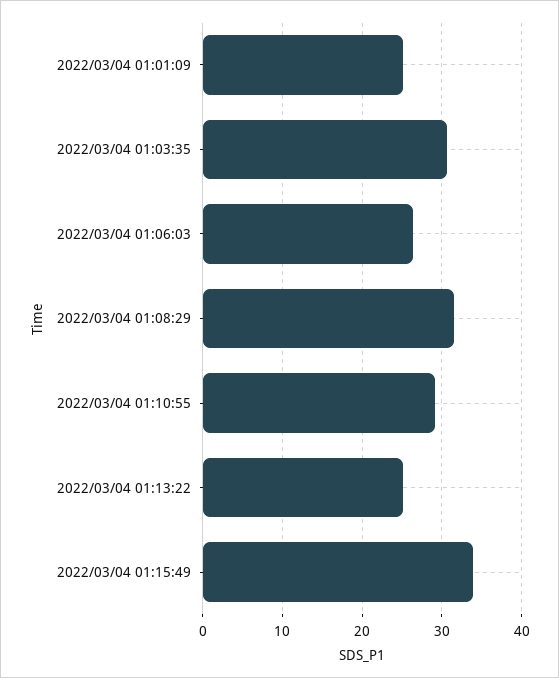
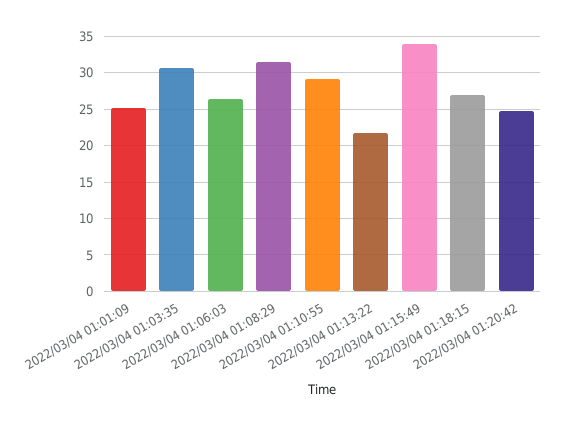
2022/03/04 01:13:22: 25 -> 22
2022/03/04 01:18:15: none -> 27
2022/03/04 01:20:42: none -> 25

